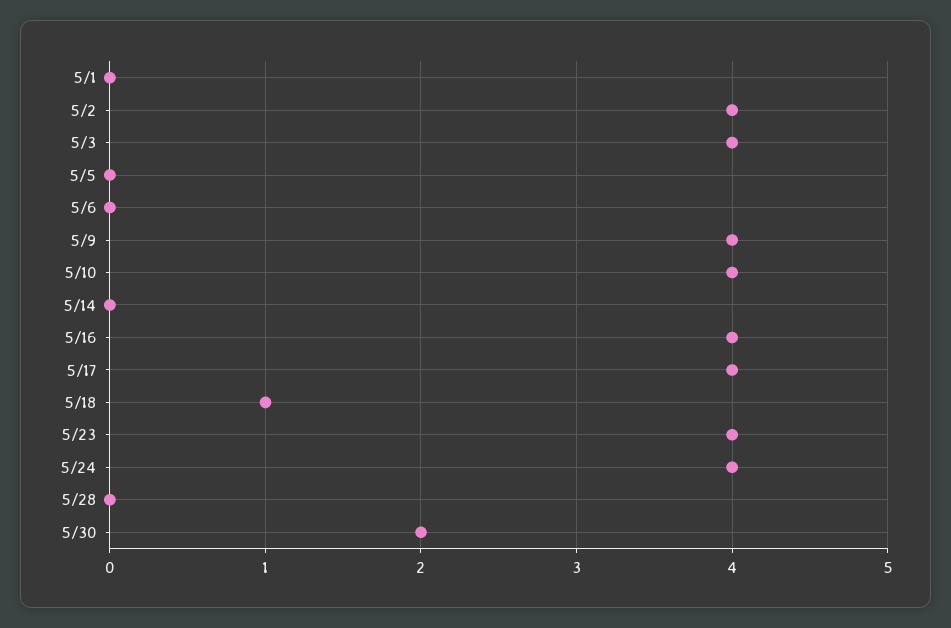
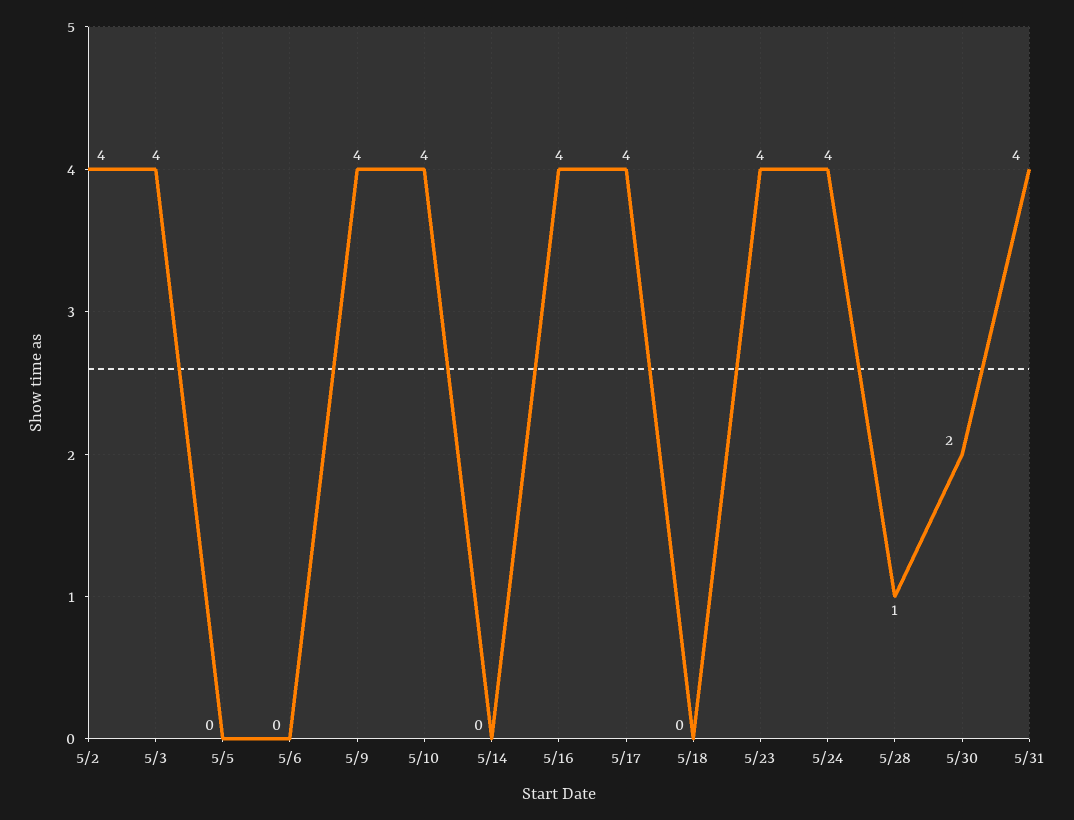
5/1: 0 -> none
5/18: 1 -> 0
5/28: 0 -> 1
5/31: none -> 4

